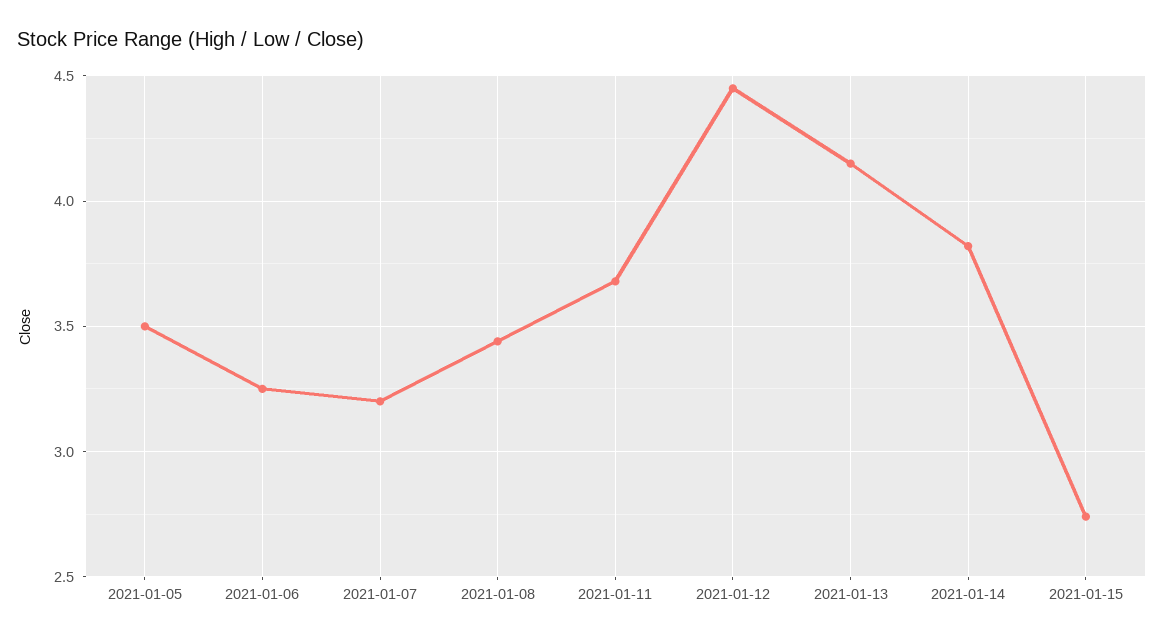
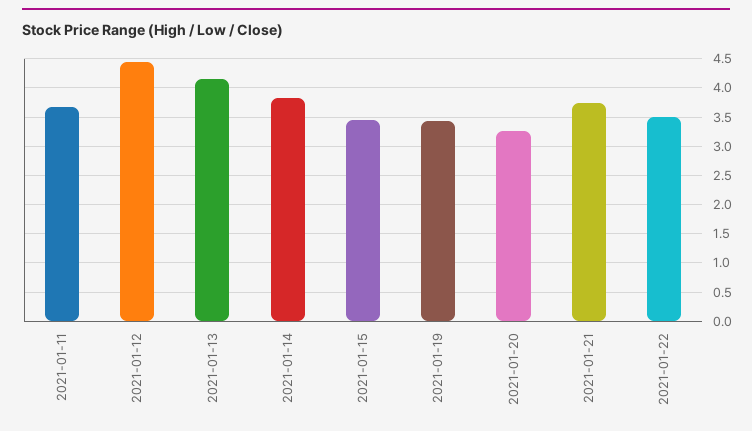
2021-01-05: 3.5 -> none
2021-01-06: 3.25 -> none
2021-01-07: 3.2 -> none
2021-01-08: 3.45 -> none
2021-01-15: 2.75 -> 3.5
2021-01-19: none -> 3.5
2021-01-20: none -> 3.25
2021-01-21: none -> 3.75
2021-01-22: none -> 3.5

